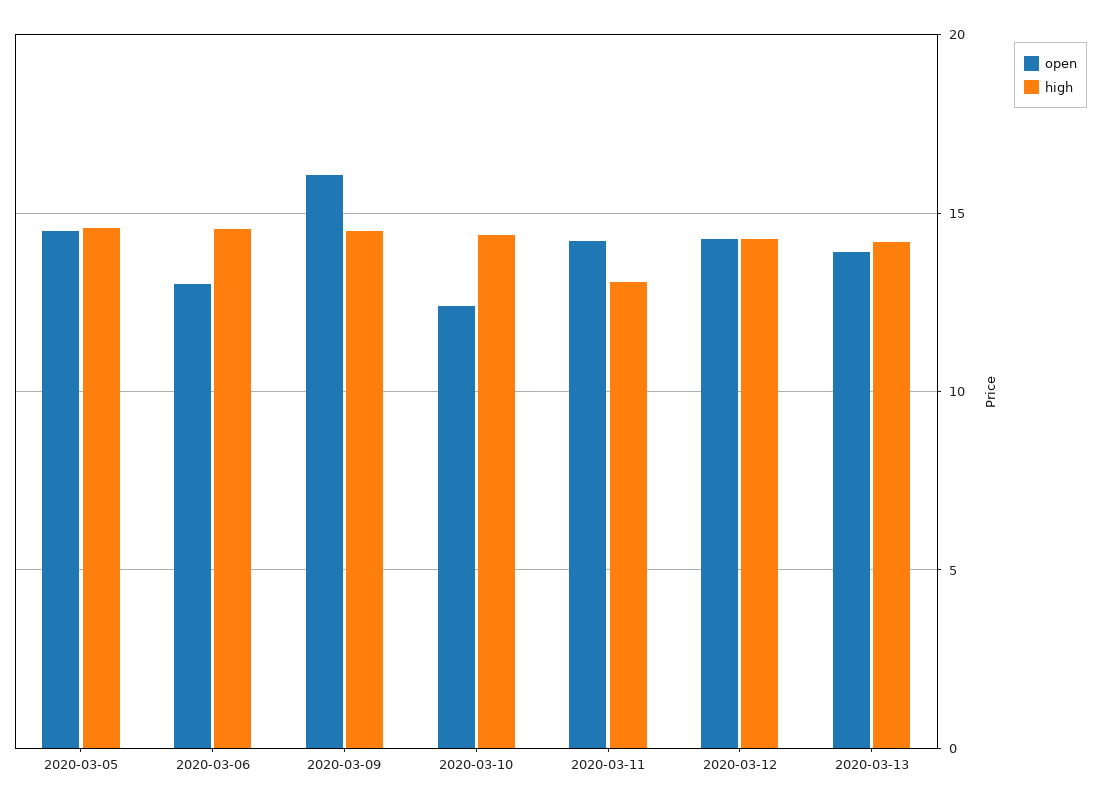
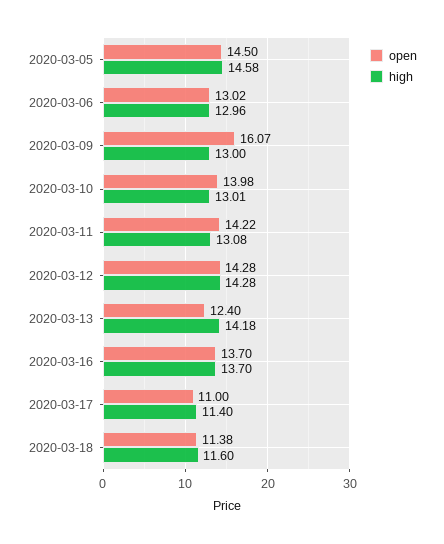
high, 2020-03-06: 14.5 -> 12.96
high, 2020-03-09: 14.5 -> 13
open, 2020-03-10: 12.5 -> 13.98
high, 2020-03-10: 14.5 -> 13.01
open, 2020-03-13: 14 -> 12.4
open, 2020-03-16: none -> 13.7
high, 2020-03-16: none -> 13.7
open, 2020-03-17: none -> 11
high, 2020-03-17: none -> 11.4
open, 2020-03-18: none -> 11.38
high, 2020-03-18: none -> 11.6

